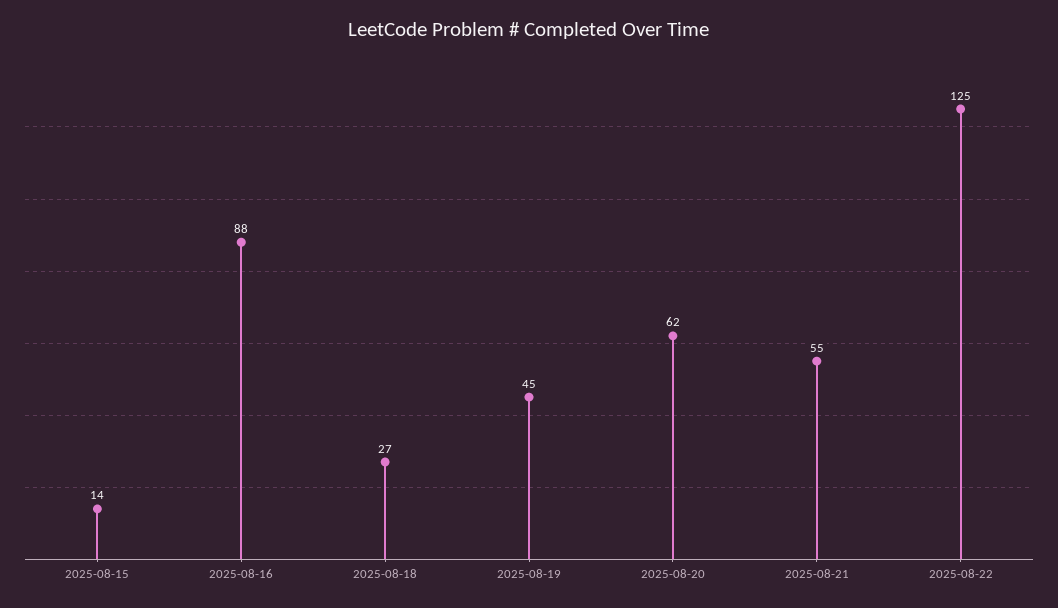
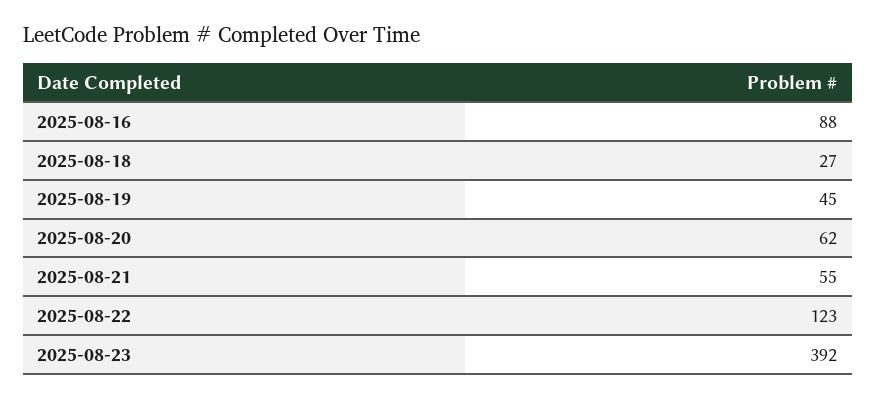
2025-08-15: 14 -> none
2025-08-22: 125 -> 123
2025-08-23: none -> 392

